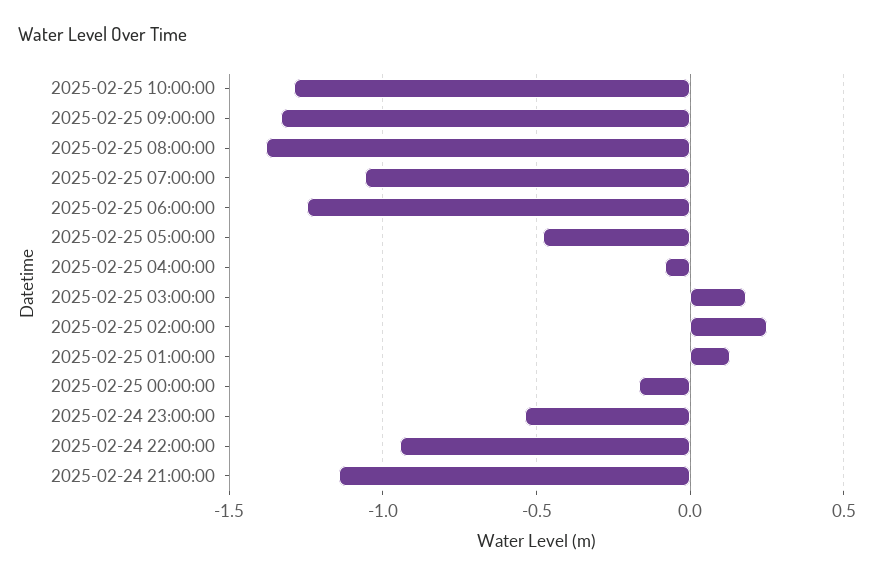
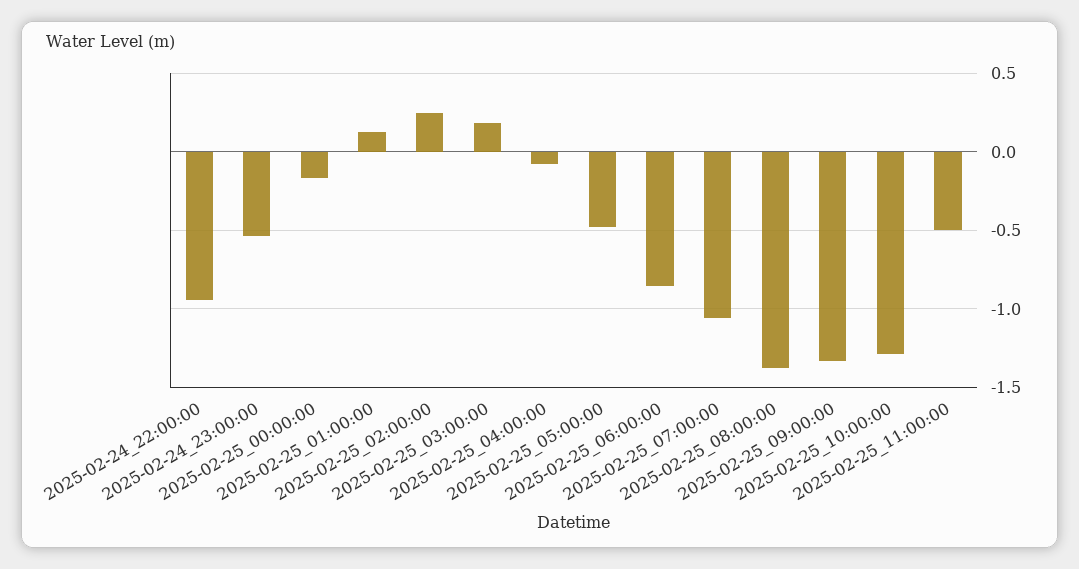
2025-02-25 06:00:00: -1.25 -> -0.85
2025-02-24 21:00:00: -1.15 -> none
2025-02-25_11:00:00: none -> -0.5

